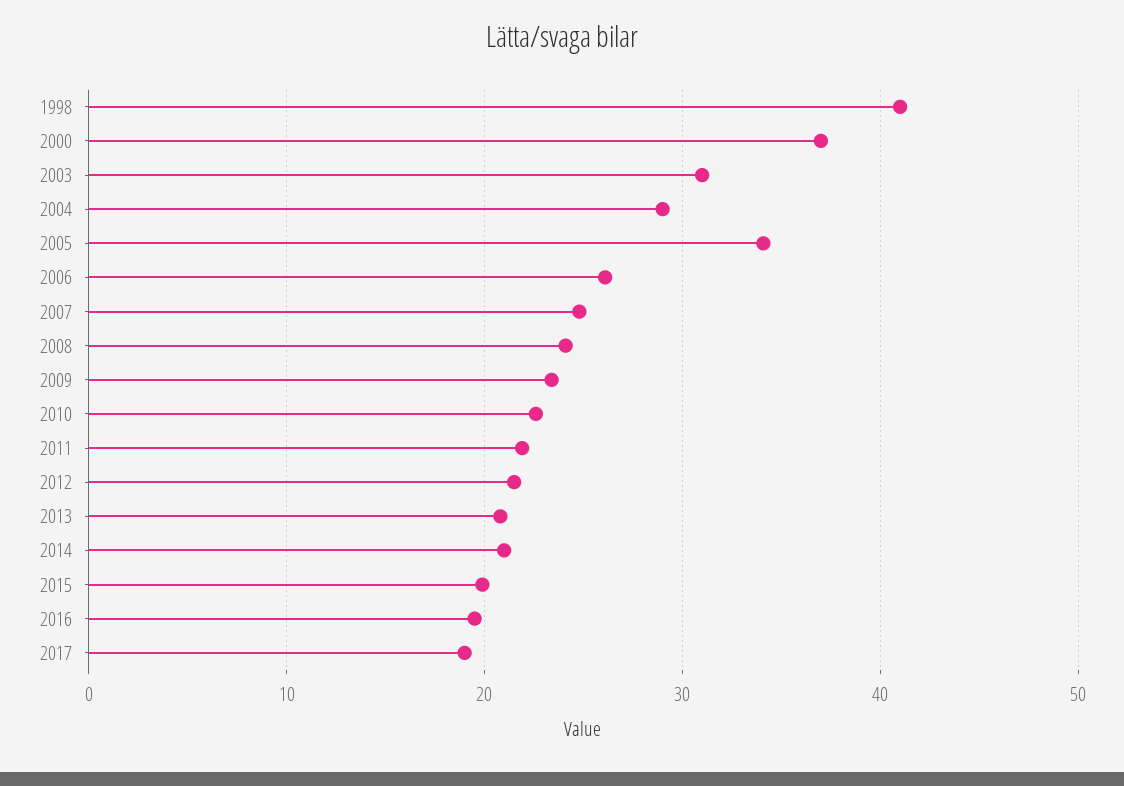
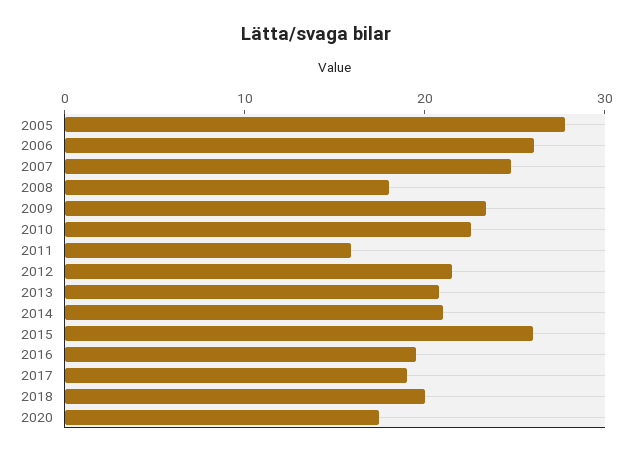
1998: 41 -> none
2000: 37 -> none
2003: 31 -> none
2004: 29 -> none
2005: 34 -> 28
2008: 24 -> 18
2011: 22 -> 16
2015: 20 -> 26
2018: none -> 20
2020: none -> 18

